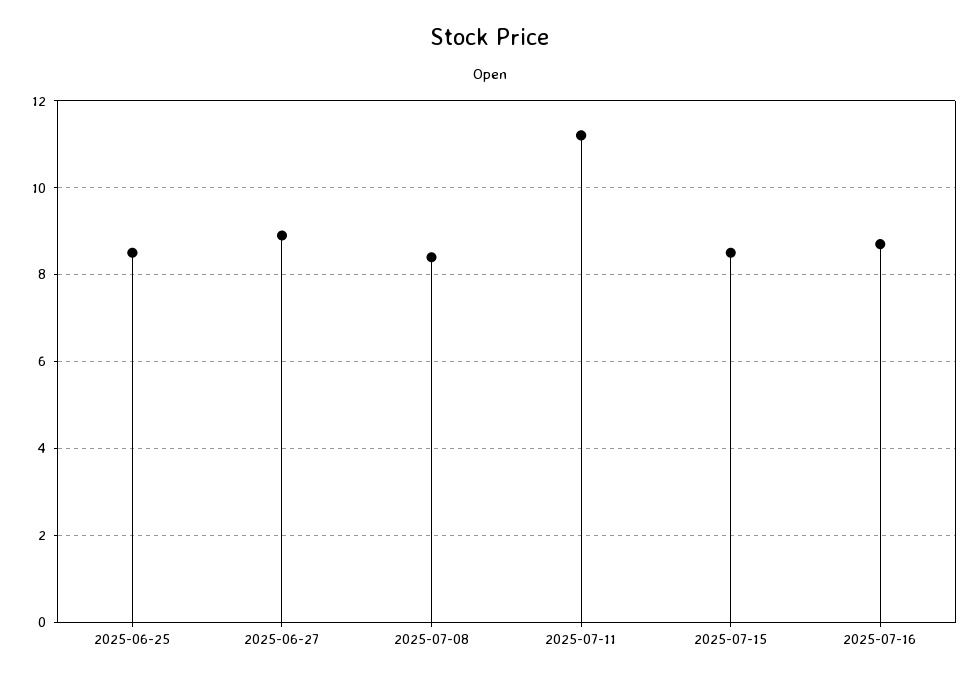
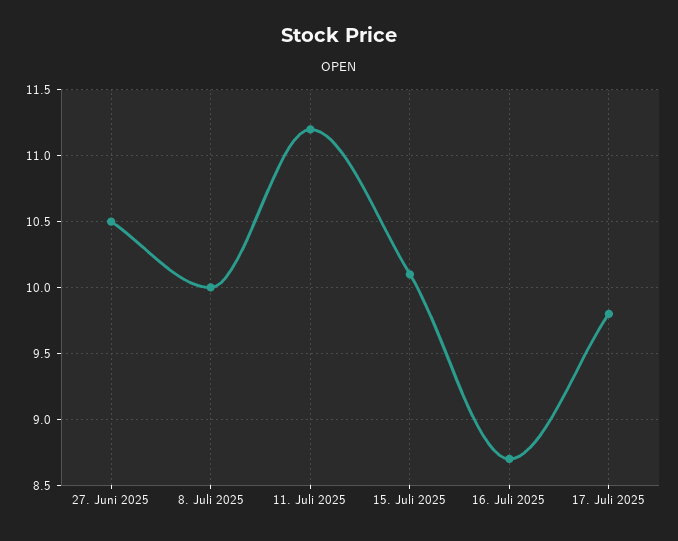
2025-06-25: 8.5 -> none
2025-06-27: 9 -> 10.5
2025-07-08: 8.5 -> 10
2025-07-15: 8.5 -> 10.1
17. Juli 2025: none -> 9.8

